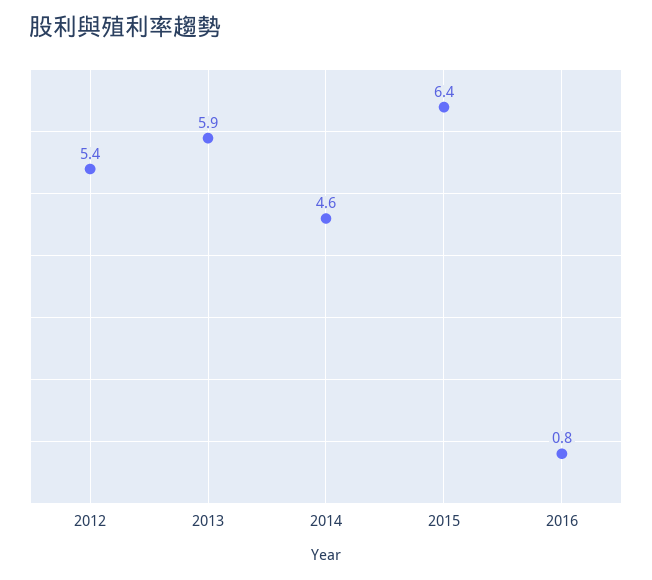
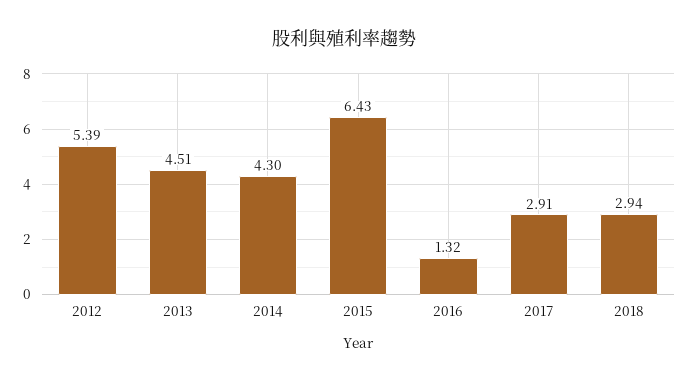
2013: 5.9 -> 4.51
2014: 4.6 -> 4.3
2016: 0.8 -> 1.32
2017: none -> 2.91
2018: none -> 2.94

